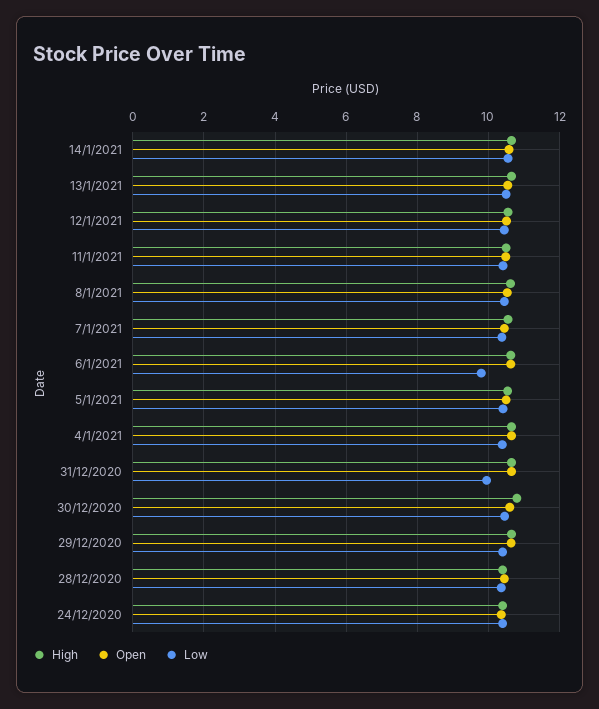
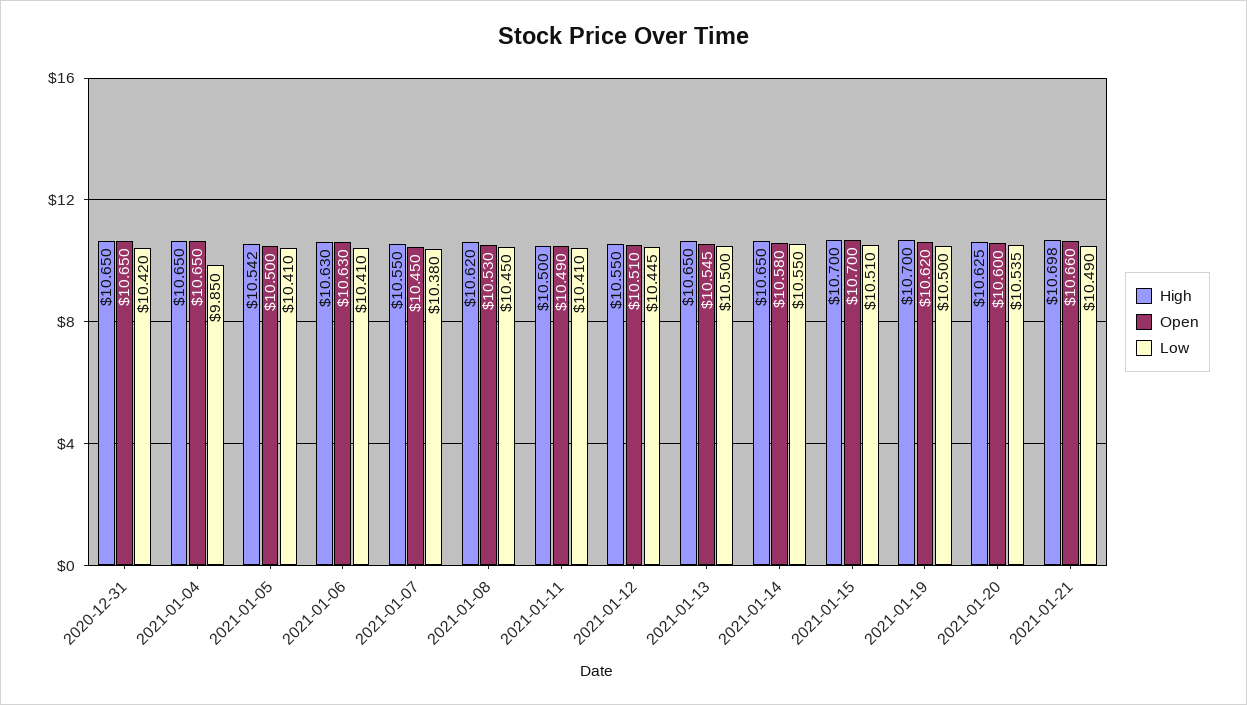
Low, 6/1/2021: 9.8 -> 10.41
Low, 4/1/2021: 10.4 -> 9.85
Low, 31/12/2020: 10 -> 10.42
High, 30/12/2020: 10.8 -> none
Open, 30/12/2020: 10.6 -> none
Low, 30/12/2020: 10.4 -> none
High, 29/12/2020: 10.6 -> none
Open, 29/12/2020: 10.6 -> none
Low, 29/12/2020: 10.4 -> none
High, 28/12/2020: 10.4 -> none
Open, 28/12/2020: 10.4 -> none
Low, 28/12/2020: 10.4 -> none
High, 24/12/2020: 10.4 -> none
Open, 24/12/2020: 10.4 -> none
Low, 24/12/2020: 10.4 -> none
High, 2021-01-15: none -> 10.7
Open, 2021-01-15: none -> 10.7
Low, 2021-01-15: none -> 10.51
High, 2021-01-19: none -> 10.7
Open, 2021-01-19: none -> 10.62
Low, 2021-01-19: none -> 10.5
High, 2021-01-20: none -> 10.625
Open, 2021-01-20: none -> 10.6
Low, 2021-01-20: none -> 10.535
High, 2021-01-21: none -> 10.698
Open, 2021-01-21: none -> 10.66
Low, 2021-01-21: none -> 10.49

